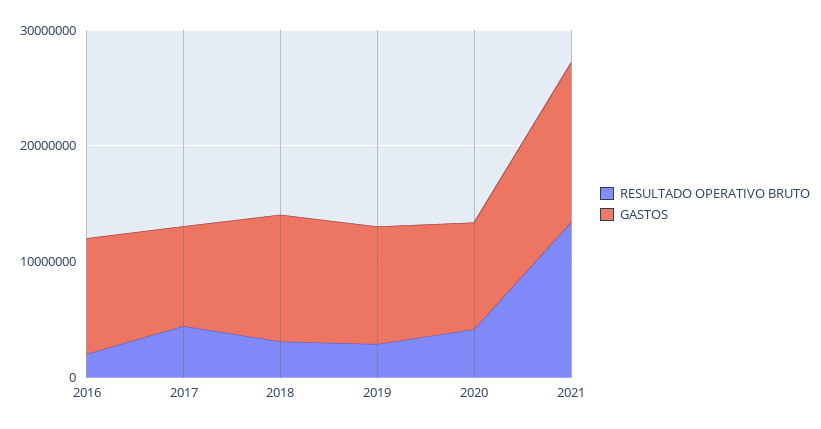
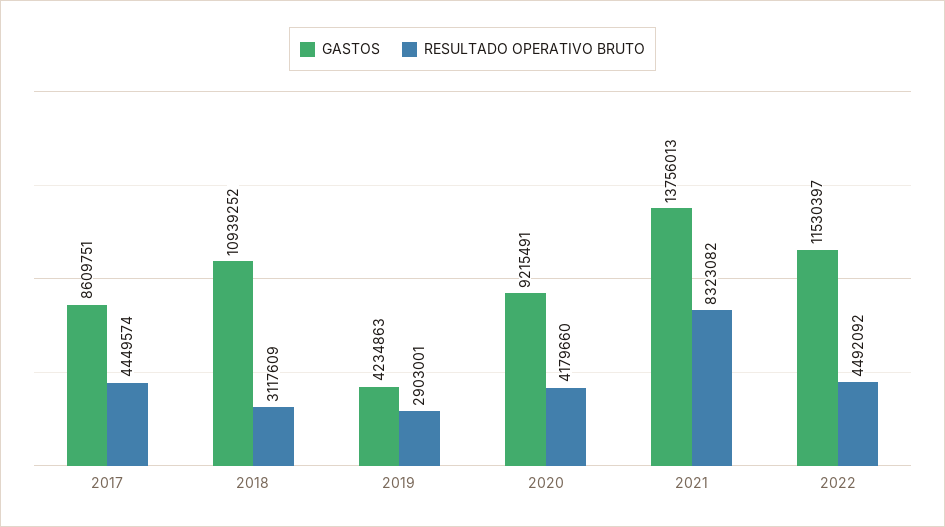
RESULTADO OPERATIVO BRUTO, 2016: 2000000 -> none
GASTOS, 2016: 10000000 -> none
GASTOS, 2019: 10000000 -> 4234863
RESULTADO OPERATIVO BRUTO, 2021: 14000000 -> 8323082
GASTOS, 2022: none -> 11530397
RESULTADO OPERATIVO BRUTO, 2022: none -> 4492092

